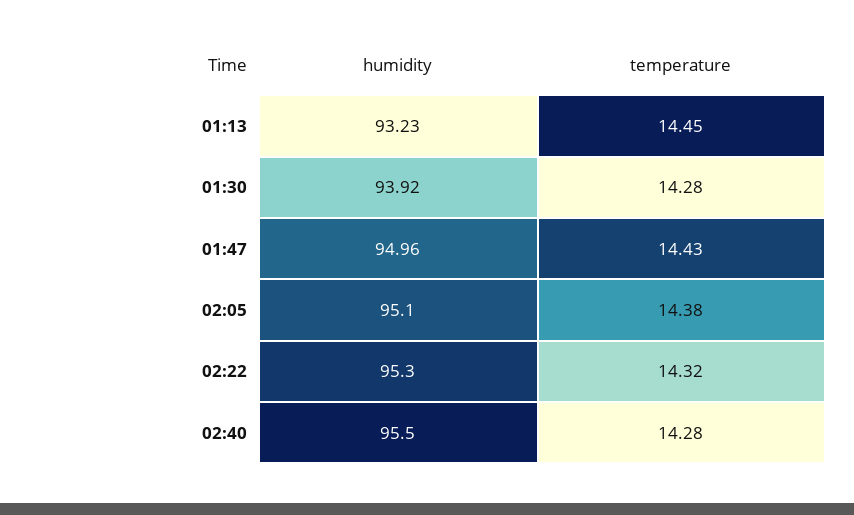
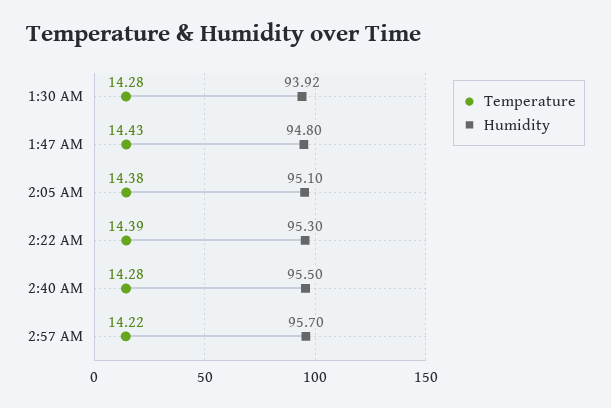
humidity, 01:13: 93.23 -> none
temperature, 01:13: 14.45 -> none
humidity, 01:47: 94.96 -> 94.8
temperature, 02:22: 14.32 -> 14.39
temperature, 2:57 AM: none -> 14.22
humidity, 2:57 AM: none -> 95.7

